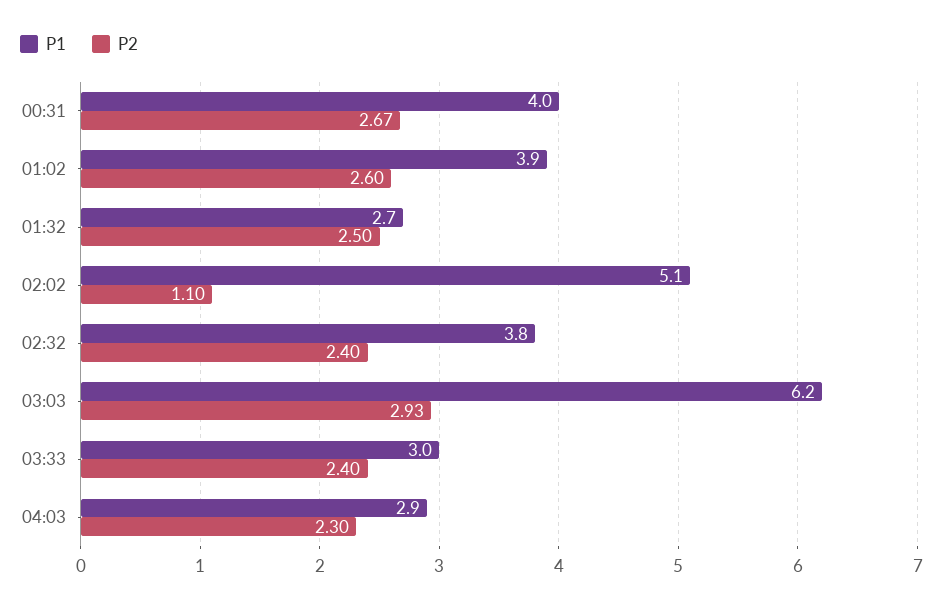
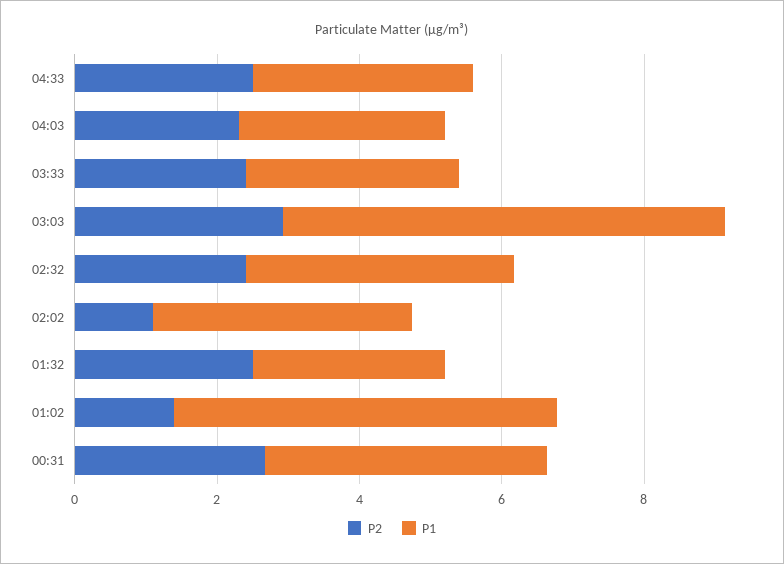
P1, 01:02: 3.9 -> 5.5
P2, 01:02: 2.6 -> 1.5
P1, 02:02: 5.1 -> 3.5
P2, 04:33: none -> 2.5
P1, 04:33: none -> 3

